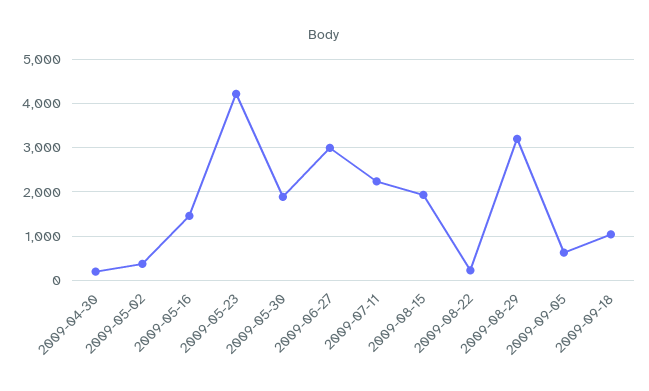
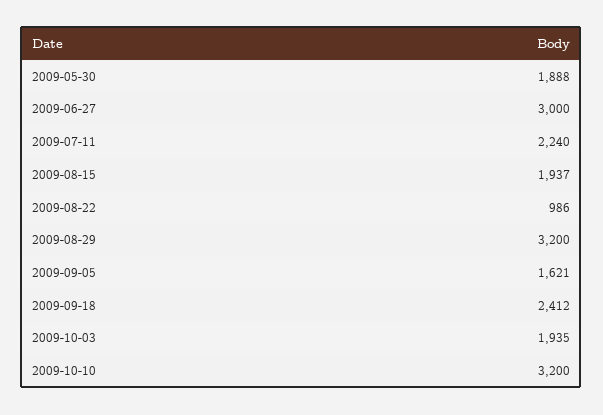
2009-04-30: 200 -> none
2009-05-02: 400 -> none
2009-05-16: 1400 -> none
2009-05-23: 4200 -> none
2009-08-22: 200 -> 986
2009-09-05: 600 -> 1621
2009-09-18: 1000 -> 2412
2009-10-03: none -> 1935
2009-10-10: none -> 3200

